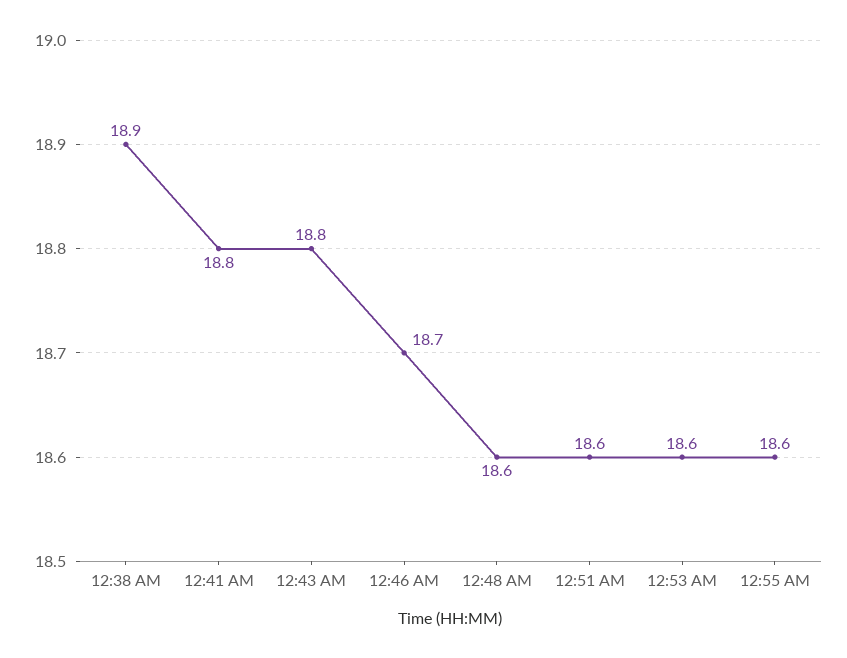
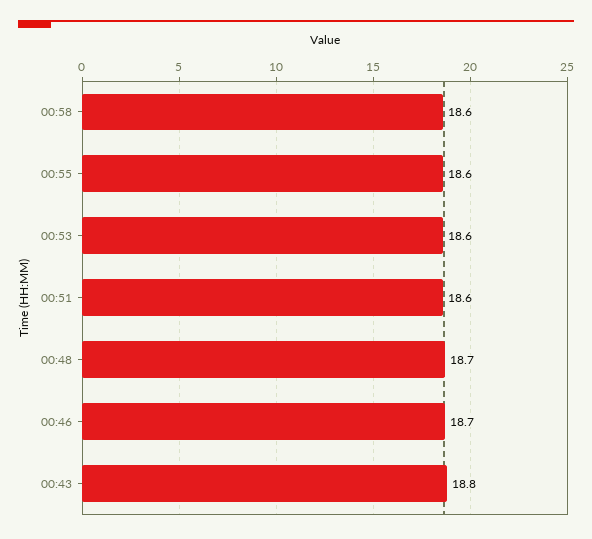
12:38 AM: 18.9 -> none
12:41 AM: 18.8 -> none
12:48 AM: 18.6 -> 18.7
00:58: none -> 18.6

